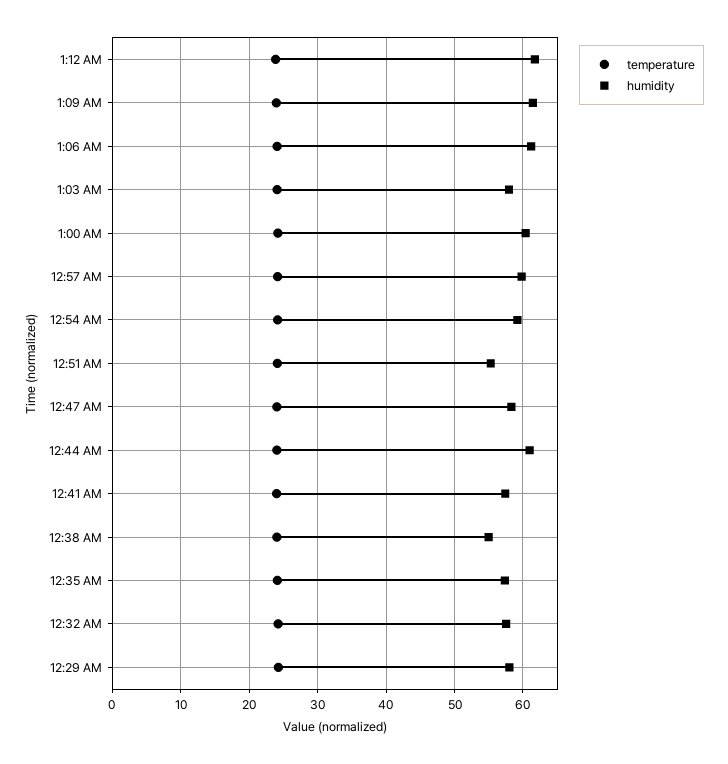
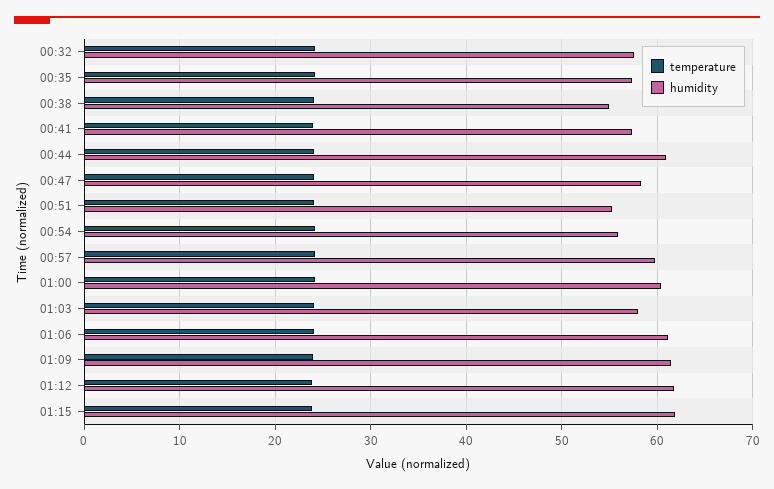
humidity, 12:54 AM: 59 -> 56
temperature, 12:29 AM: 24 -> none
humidity, 12:29 AM: 58 -> none
temperature, 01:15: none -> 24
humidity, 01:15: none -> 62

